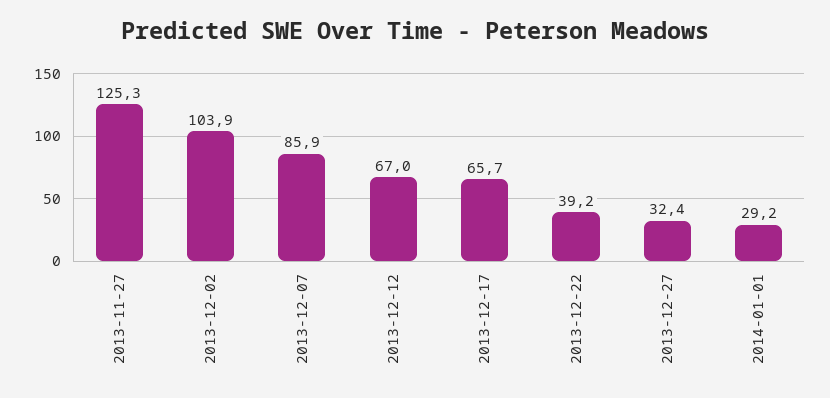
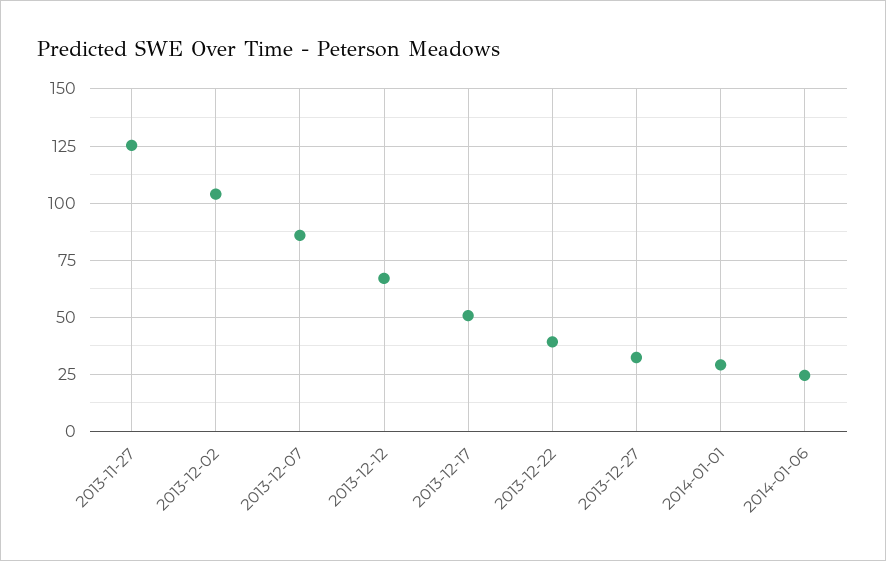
2013-12-17: 65.7 -> 50
2014-01-06: none -> 25

